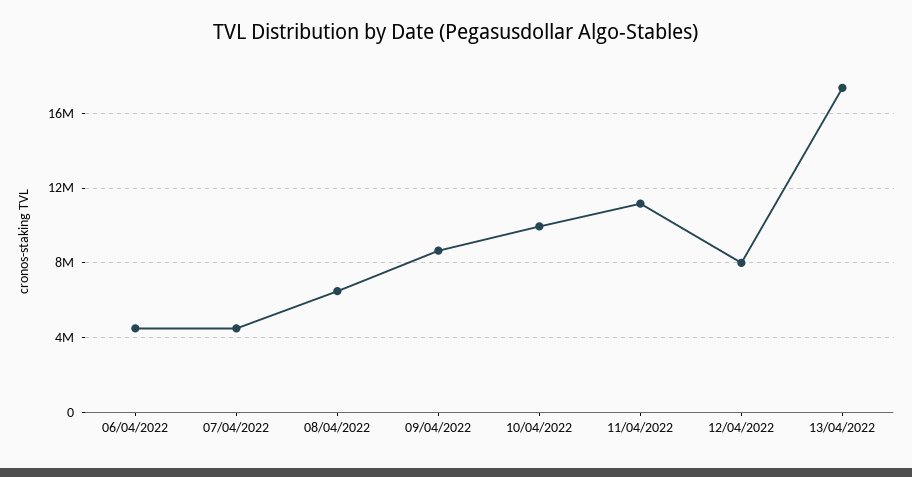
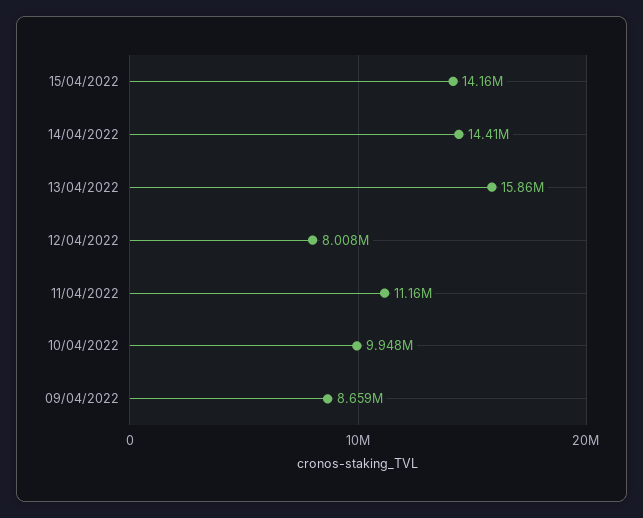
06/04/2022: 4500000 -> none
07/04/2022: 4500000 -> none
08/04/2022: 6500000 -> none
13/04/2022: 17500000 -> 15860000
15/04/2022: none -> 14160000
14/04/2022: none -> 14410000

